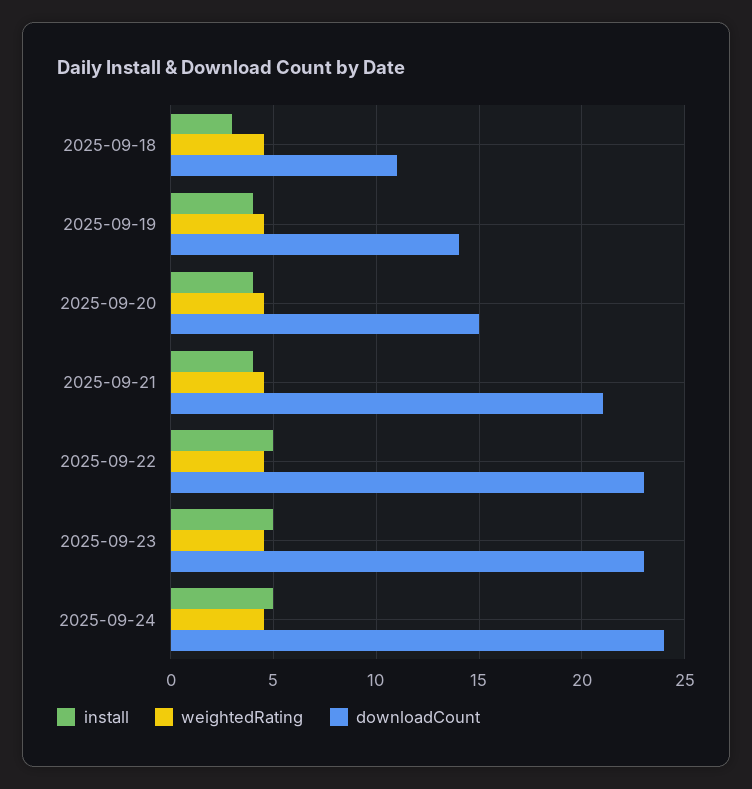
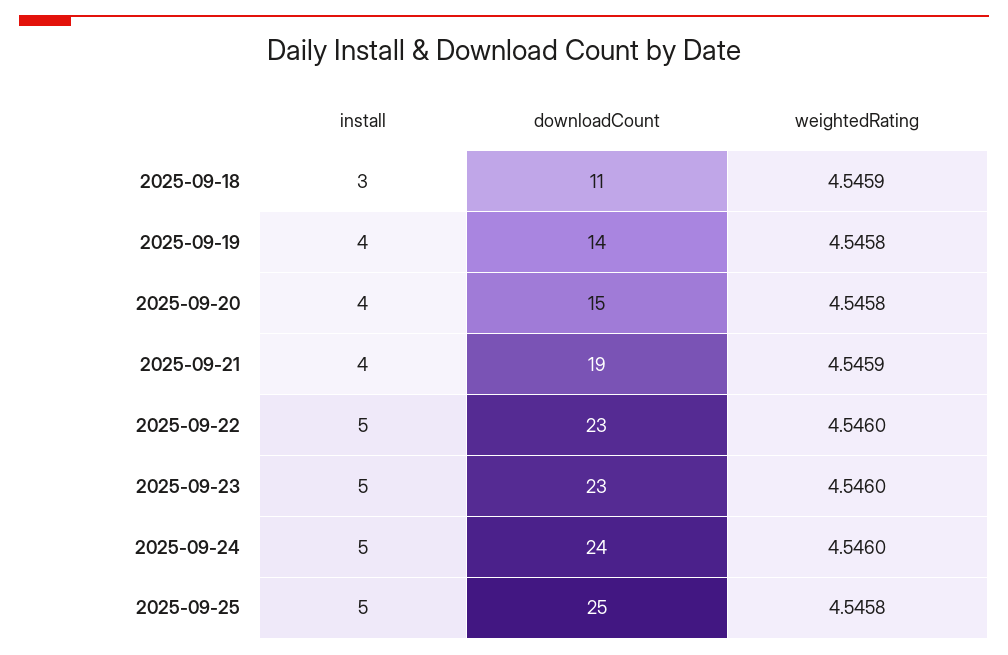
downloadCount, 2025-09-21: 21 -> 19
install, 2025-09-25: none -> 5
downloadCount, 2025-09-25: none -> 25
weightedRating, 2025-09-25: none -> 4.5458

